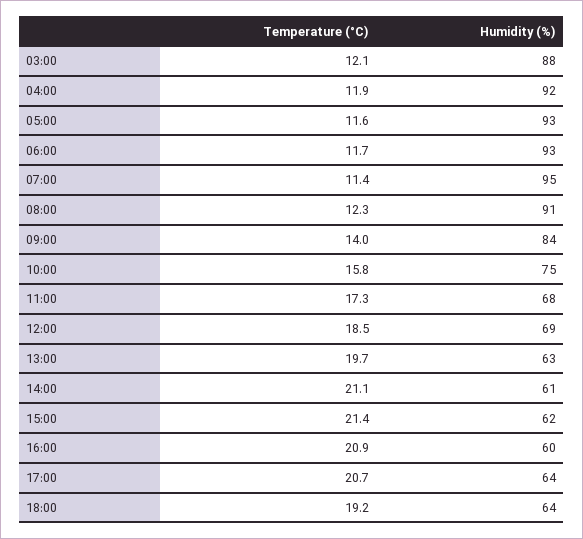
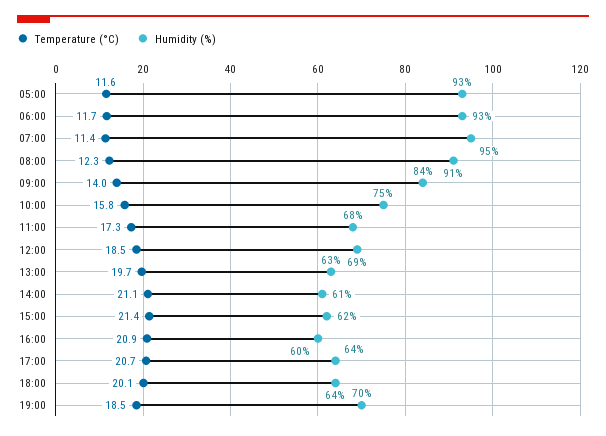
Temperature (°C), 03:00: 12.1 -> none
Humidity (%), 03:00: 88 -> none
Temperature (°C), 04:00: 11.9 -> none
Humidity (%), 04:00: 92 -> none
Temperature (°C), 18:00: 19.2 -> 20.1
Temperature (°C), 19:00: none -> 18.5
Humidity (%), 19:00: none -> 70

